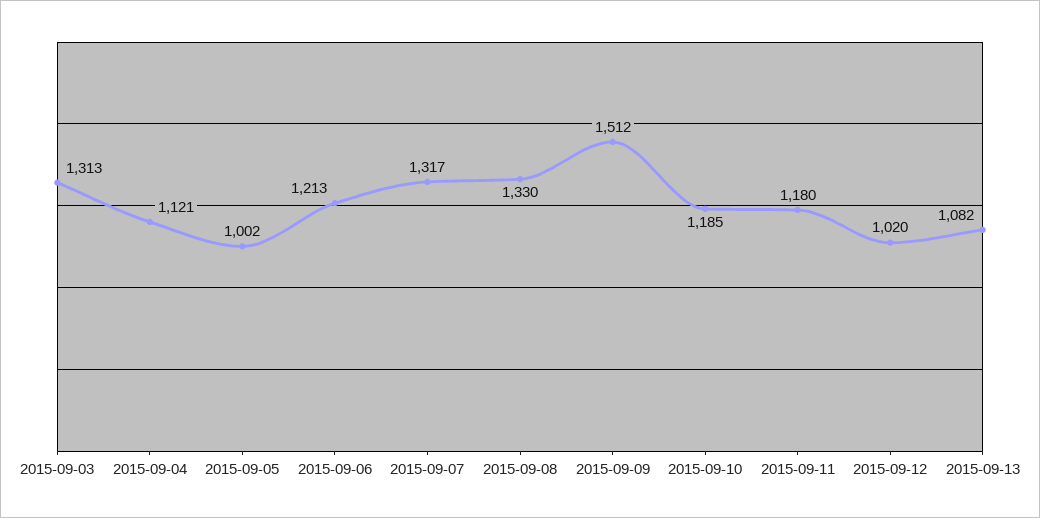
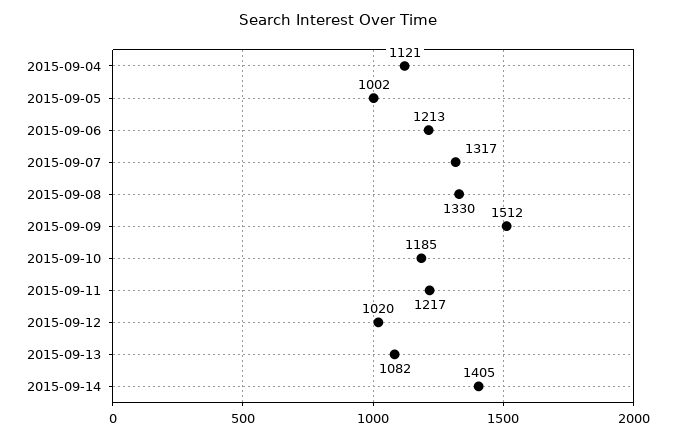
2015-09-03: 1313 -> none
2015-09-11: 1180 -> 1217
2015-09-14: none -> 1405

